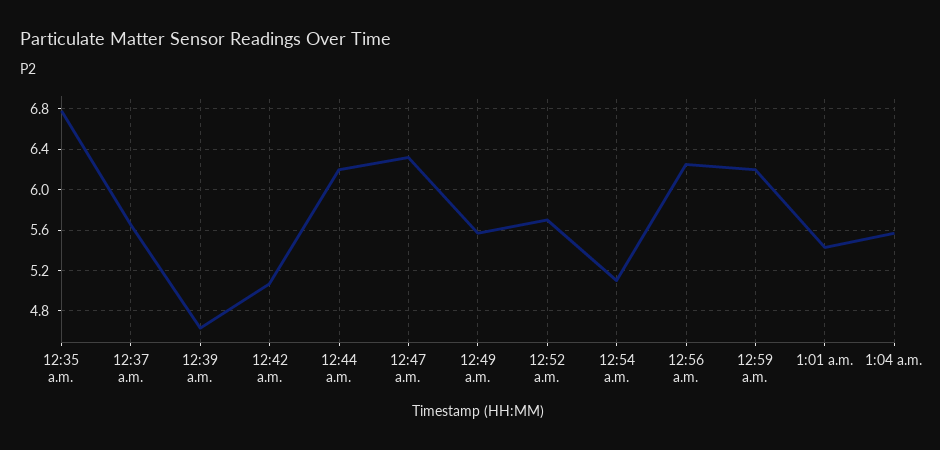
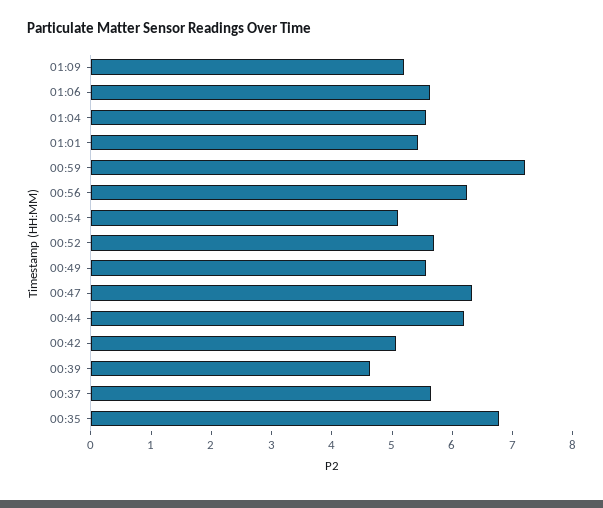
12:59 a.m.: 6.2 -> 7.2
01:09: none -> 5.2
01:06: none -> 5.6

